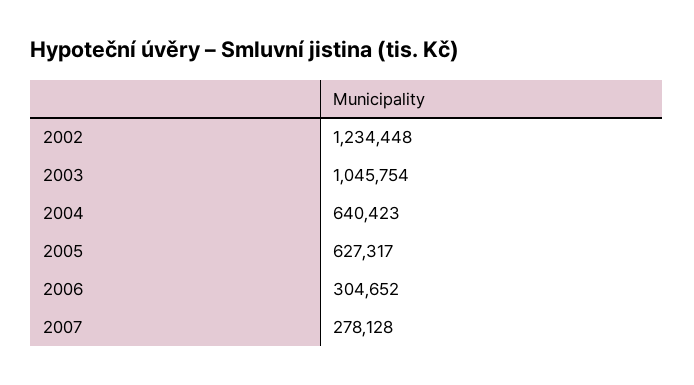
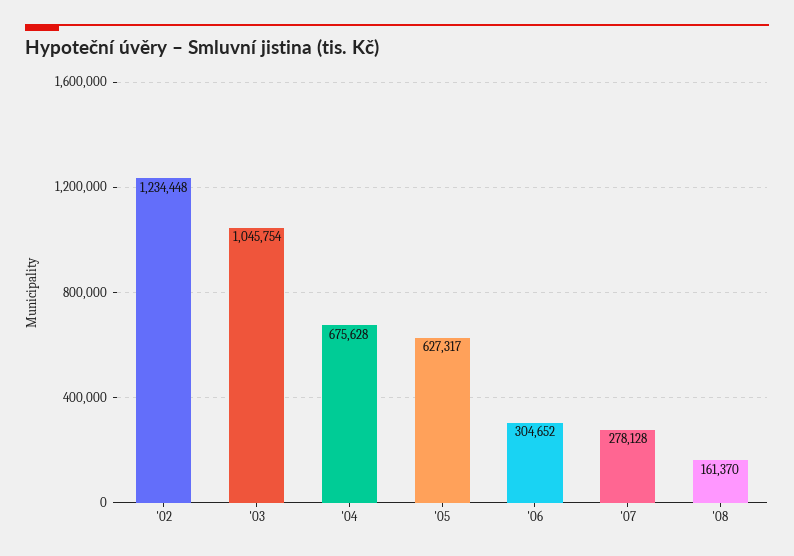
2004: 640423 -> 675628
'08: none -> 161370

